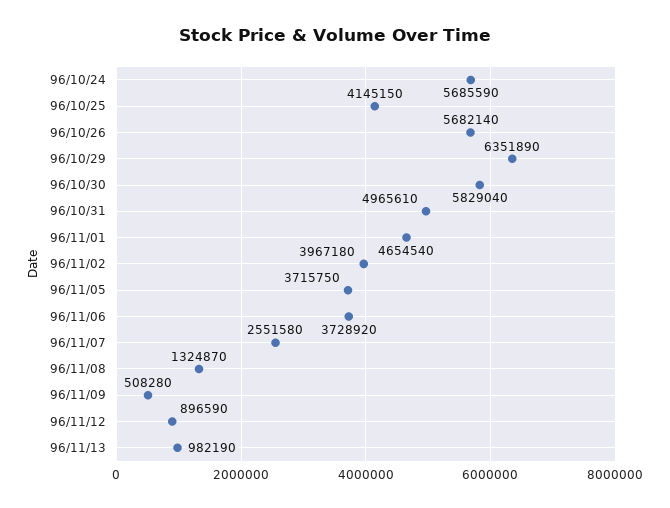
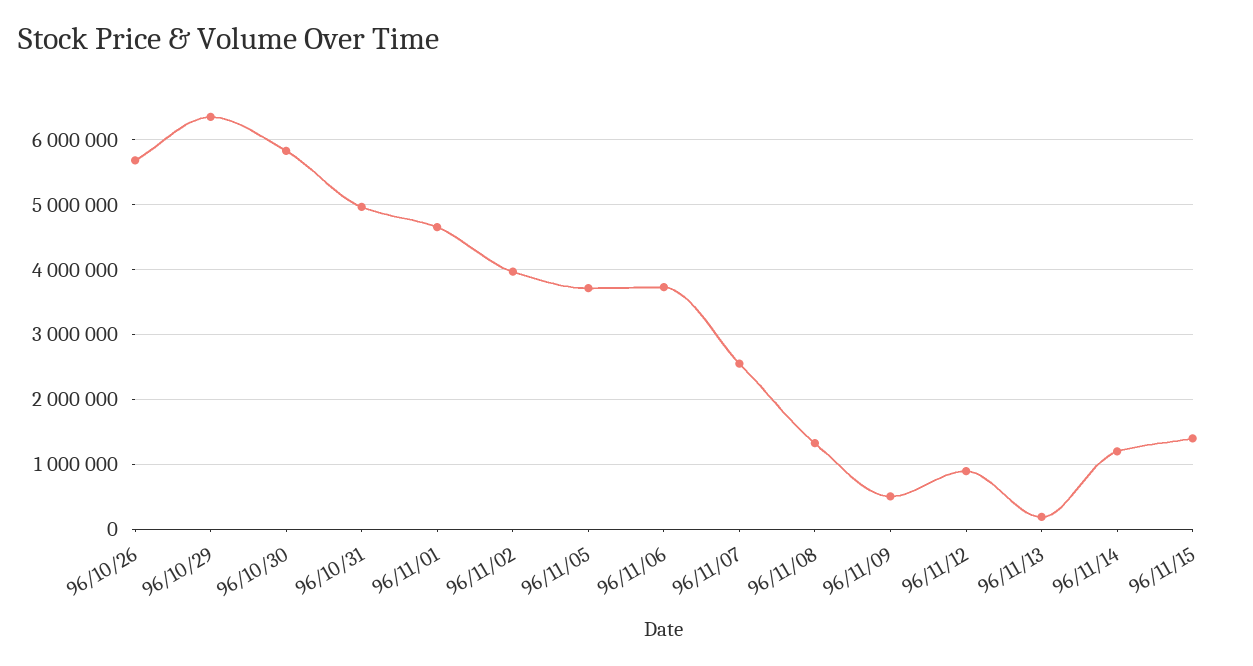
96/10/24: 5685590 -> none
96/10/25: 4145150 -> none
96/11/13: 982190 -> 200000
96/11/14: none -> 1200000
96/11/15: none -> 1400000

